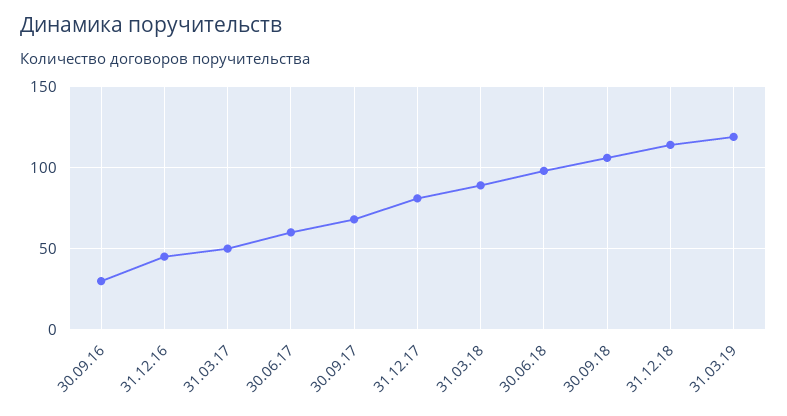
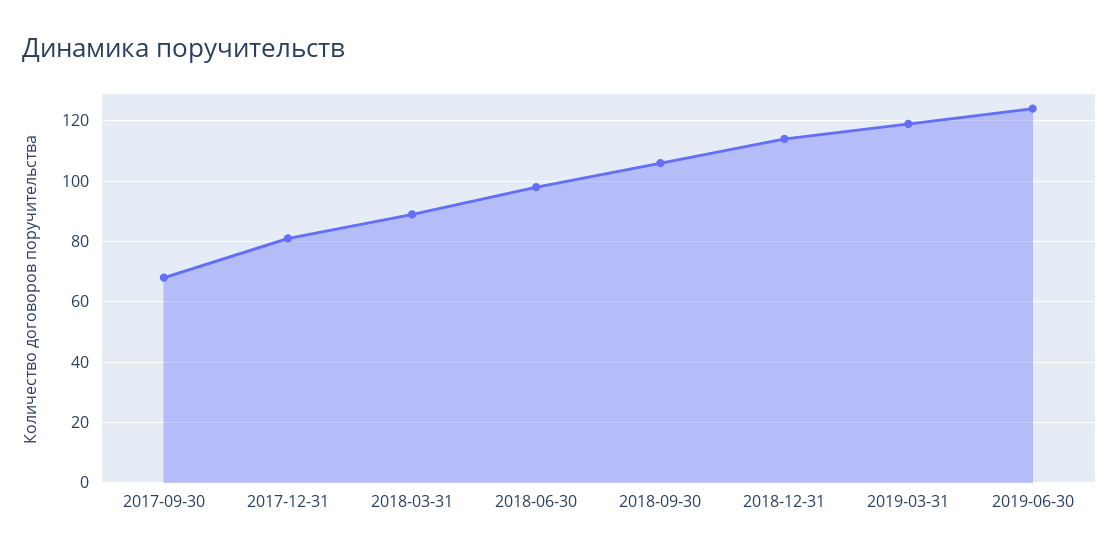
30.09.16: 30 -> none
31.12.16: 45 -> none
31.03.17: 50 -> none
30.06.17: 60 -> none
2019-06-30: none -> 125

